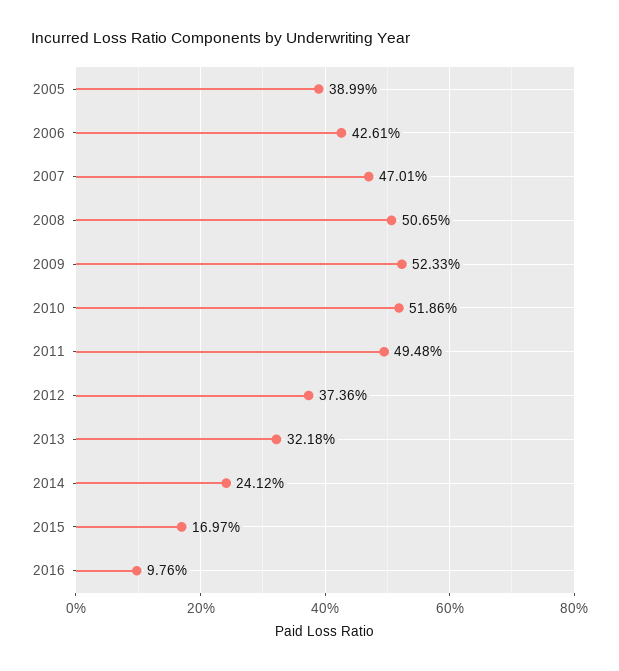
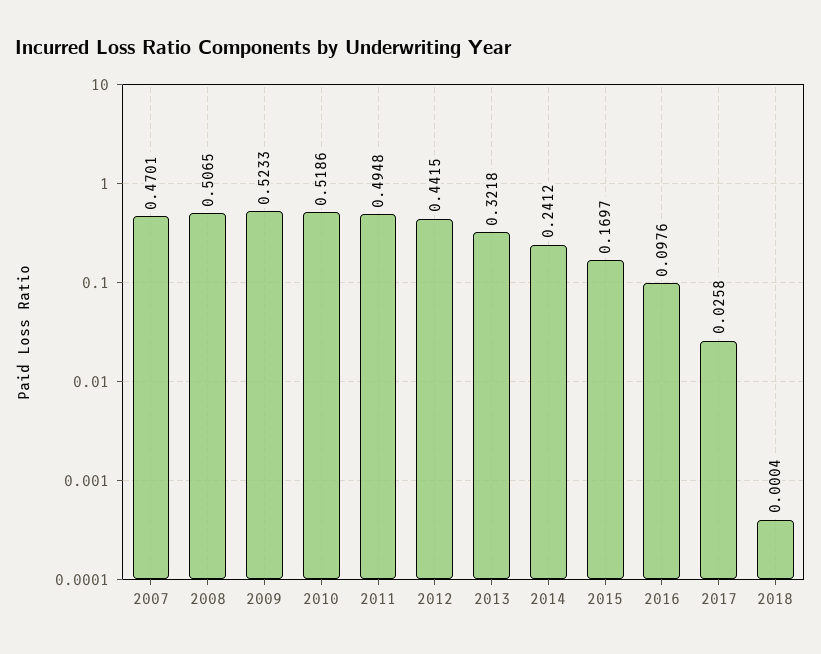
2005: 0.3899 -> none
2006: 0.4261 -> none
2012: 0.3736 -> 0.4415
2017: none -> 0.0258
2018: none -> 0.0004

